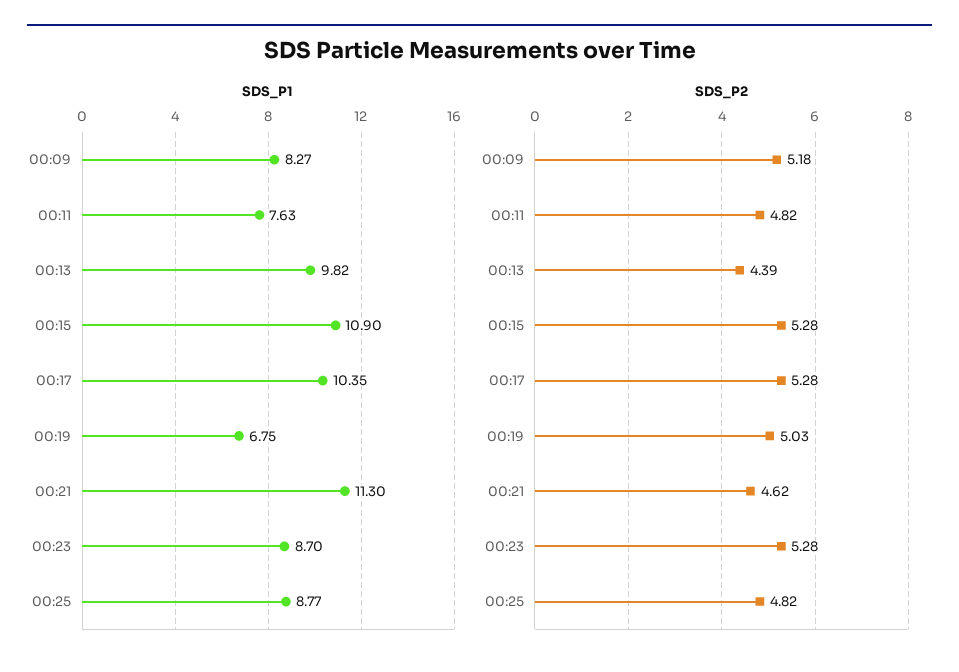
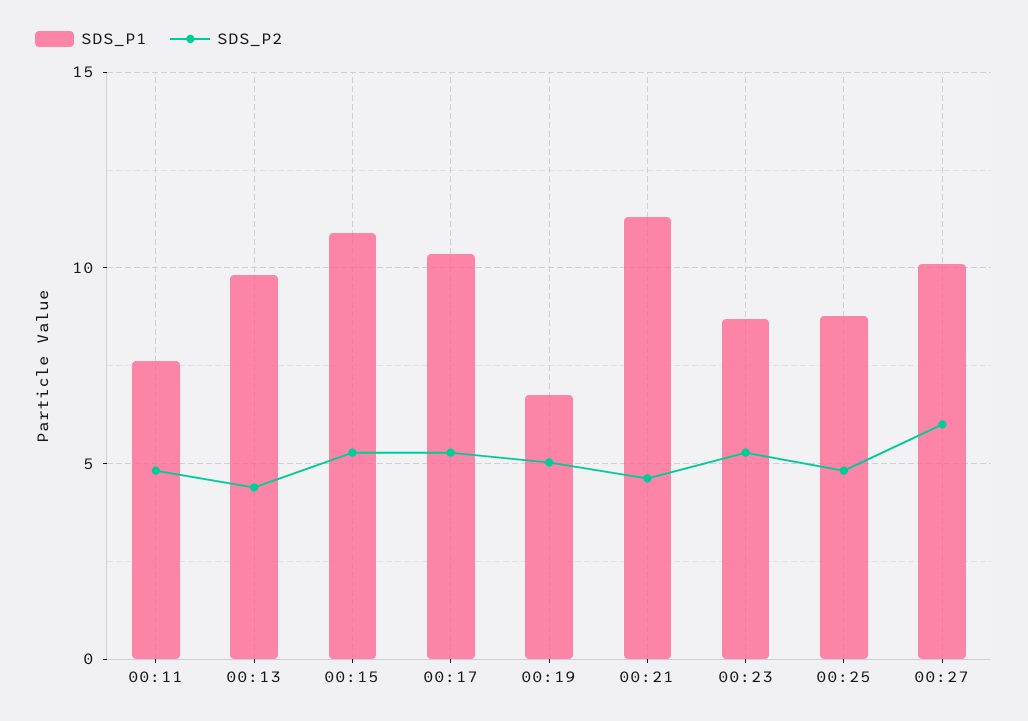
SDS_P1, 00:09: 8.27 -> none
SDS_P2, 00:09: 5.18 -> none
SDS_P1, 00:27: none -> 10
SDS_P2, 00:27: none -> 6

